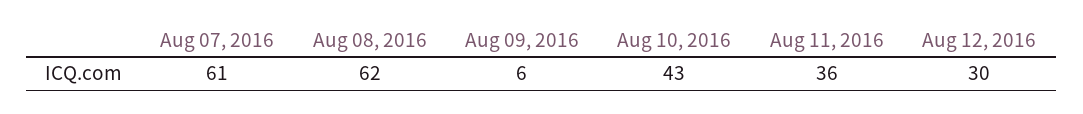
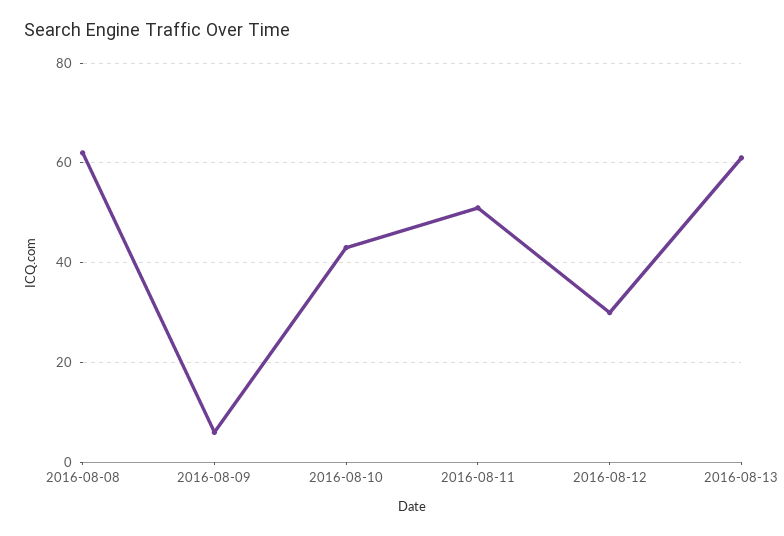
Aug 07, 2016: 61 -> none
Aug 11, 2016: 36 -> 50
2016-08-13: none -> 60

